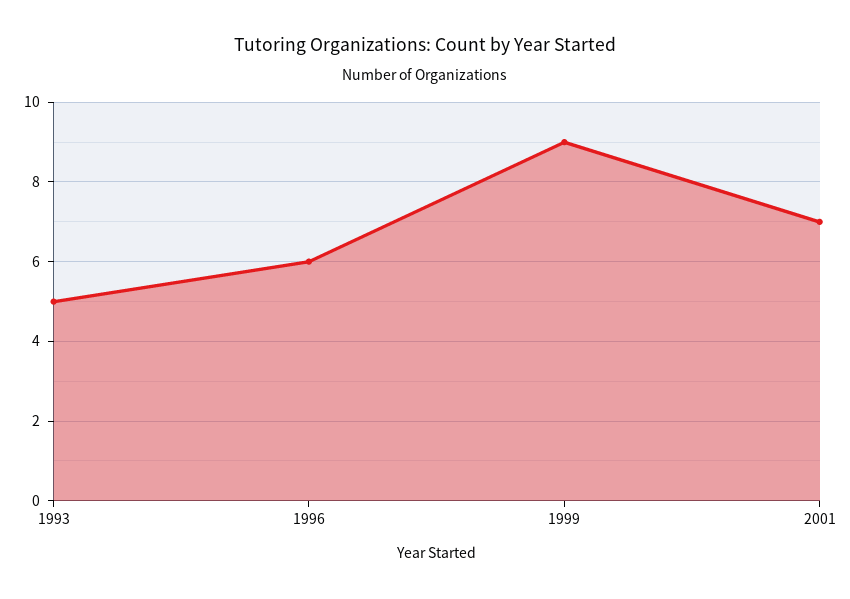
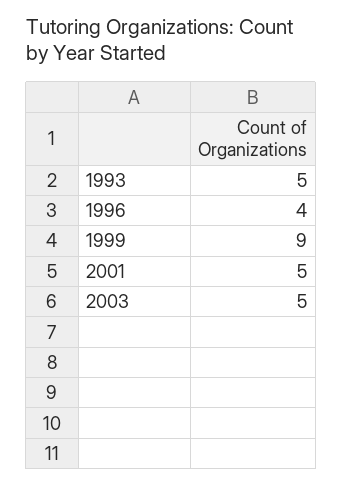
1996: 6 -> 4
2001: 7 -> 5
2003: none -> 5

